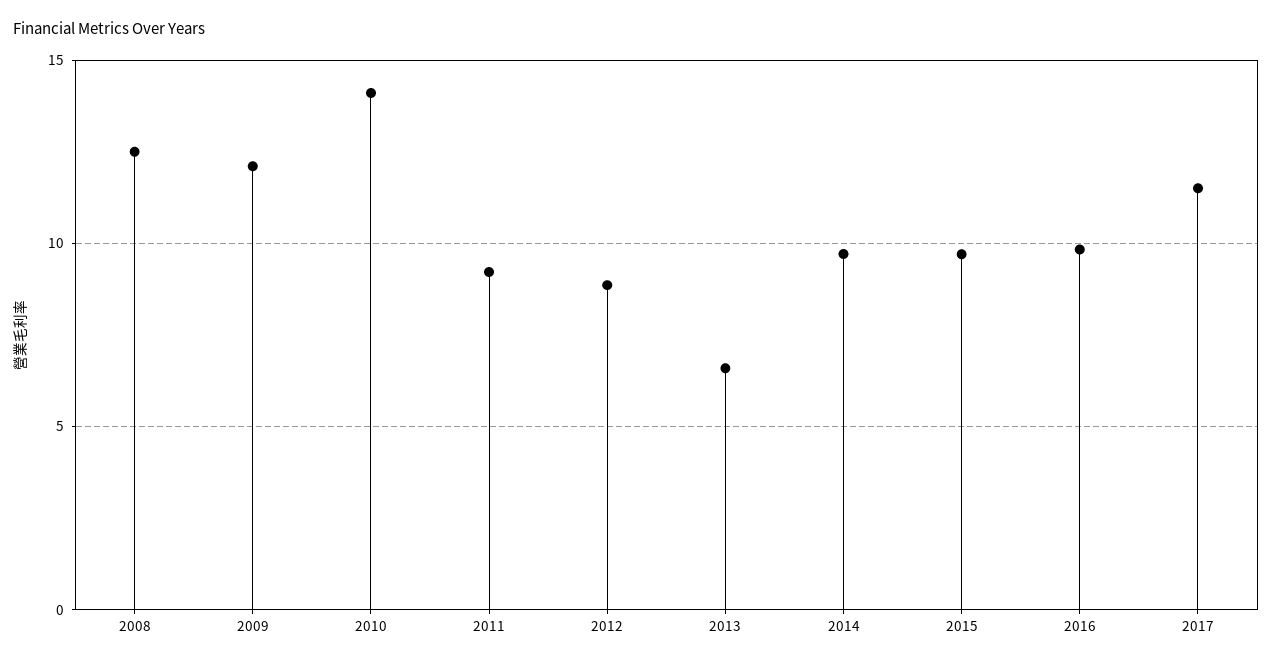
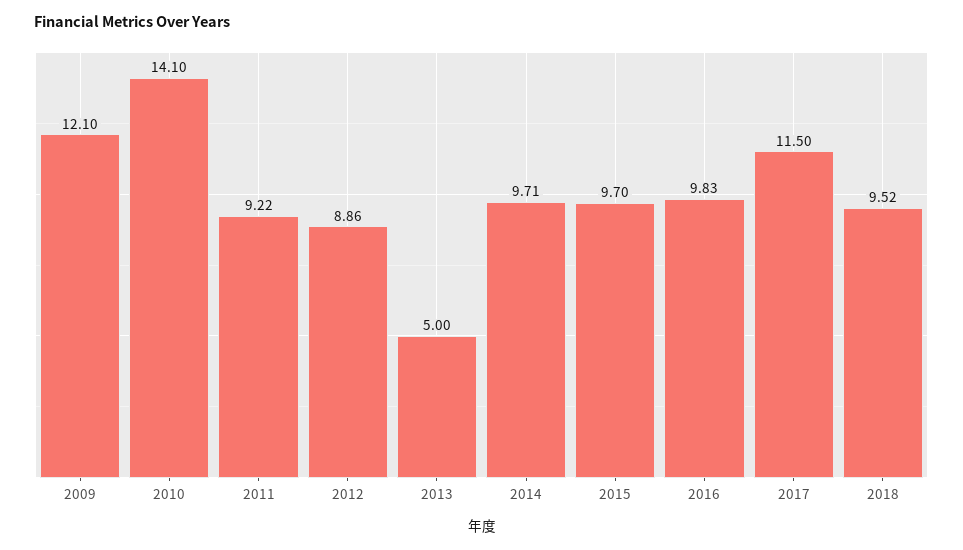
2008: 12.5 -> none
2013: 6.5 -> 5
2018: none -> 9.52

